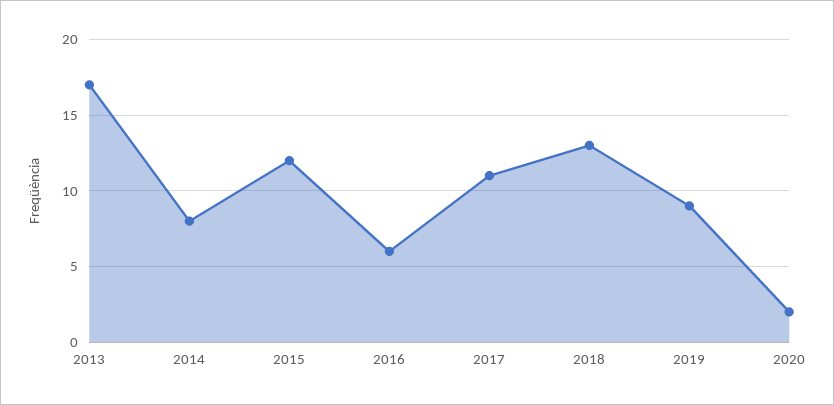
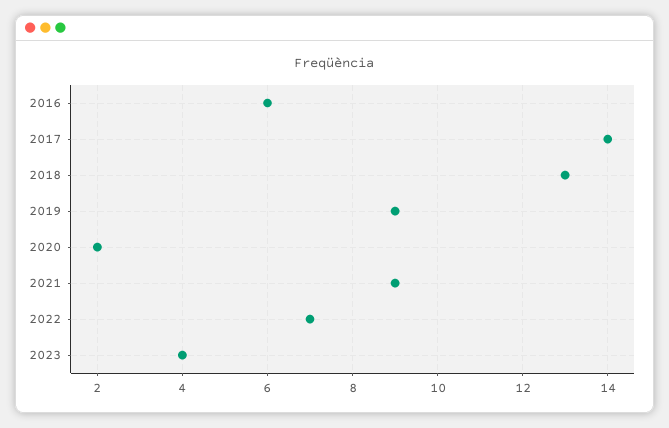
2013: 17 -> none
2014: 8 -> none
2015: 12 -> none
2017: 11 -> 14
2021: none -> 9
2022: none -> 7
2023: none -> 4

